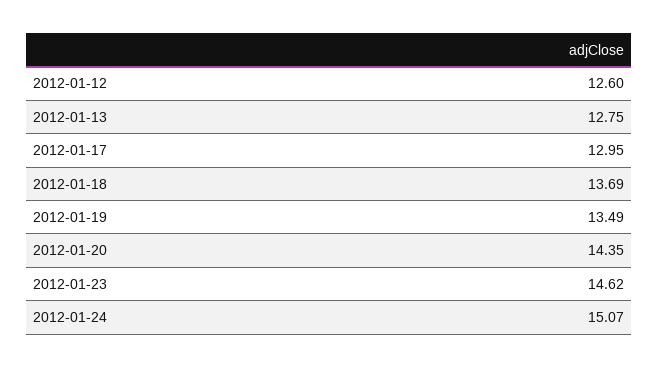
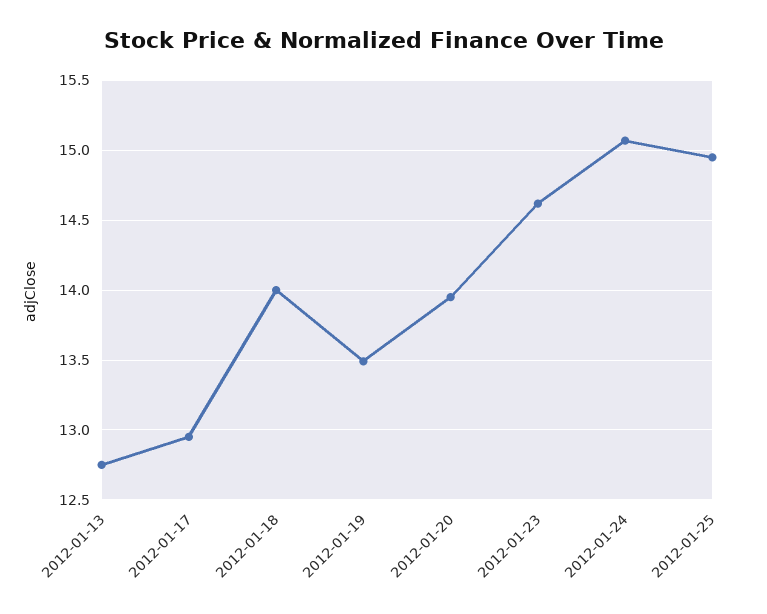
2012-01-12: 12.6 -> none
2012-01-18: 13.69 -> 14
2012-01-20: 14.35 -> 13.95
2012-01-25: none -> 14.95

